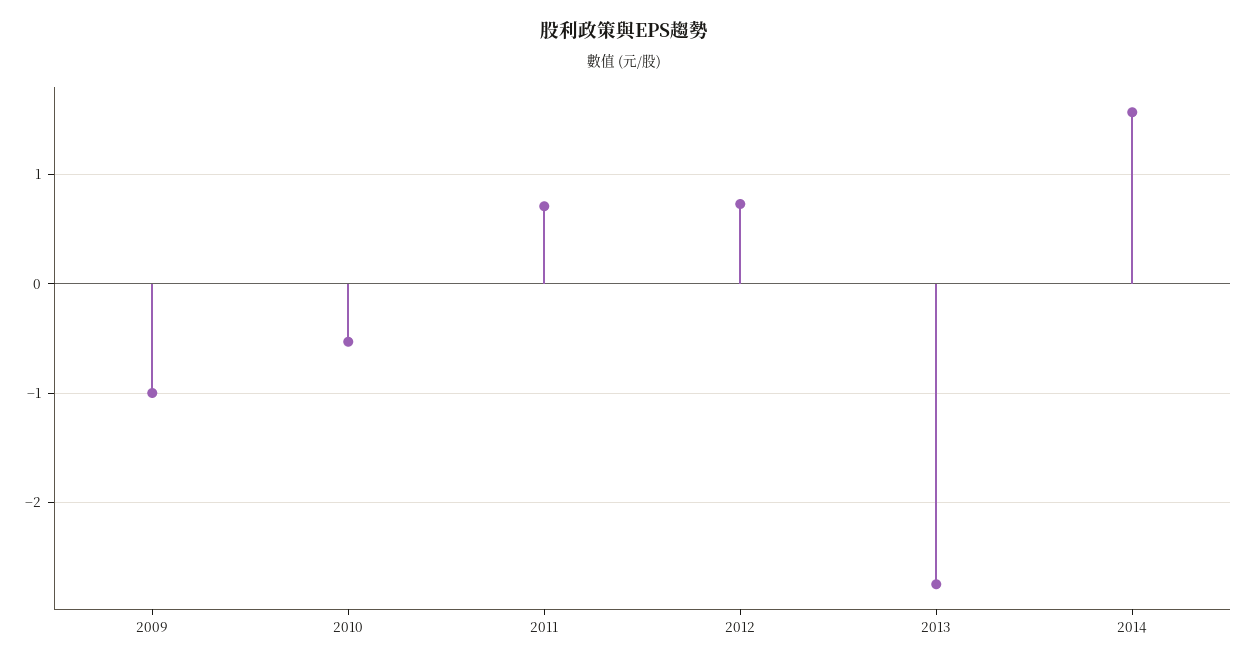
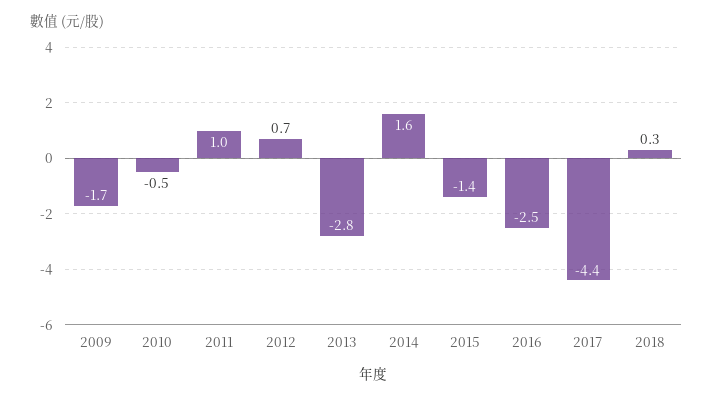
2009: -1 -> -1.7
2011: 0.7 -> 1
2015: none -> -1.4
2016: none -> -2.5
2017: none -> -4.4
2018: none -> 0.3

